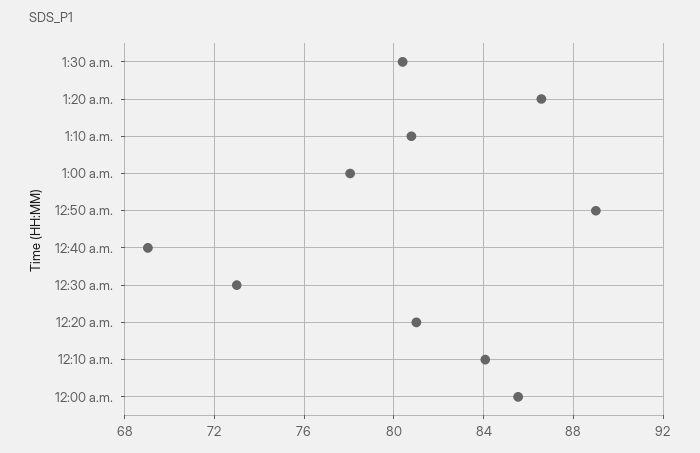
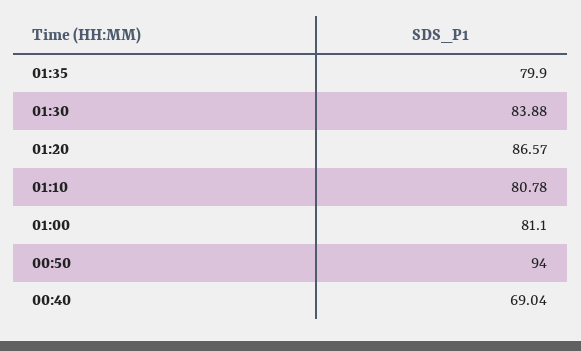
1:30 a.m.: 80.5 -> 83.88
1:00 a.m.: 78 -> 81.1
12:50 a.m.: 89 -> 94
12:30 a.m.: 73 -> none
12:20 a.m.: 81 -> none
12:10 a.m.: 84 -> none
12:00 a.m.: 85.5 -> none
01:35: none -> 79.9

